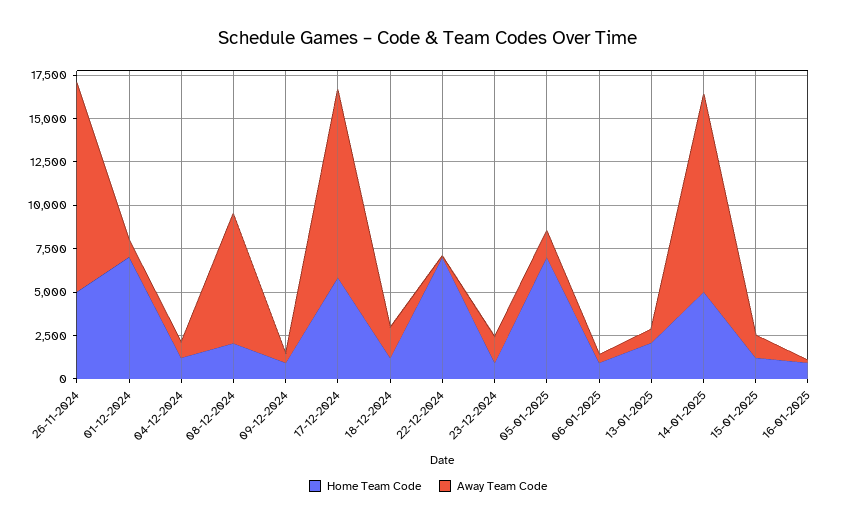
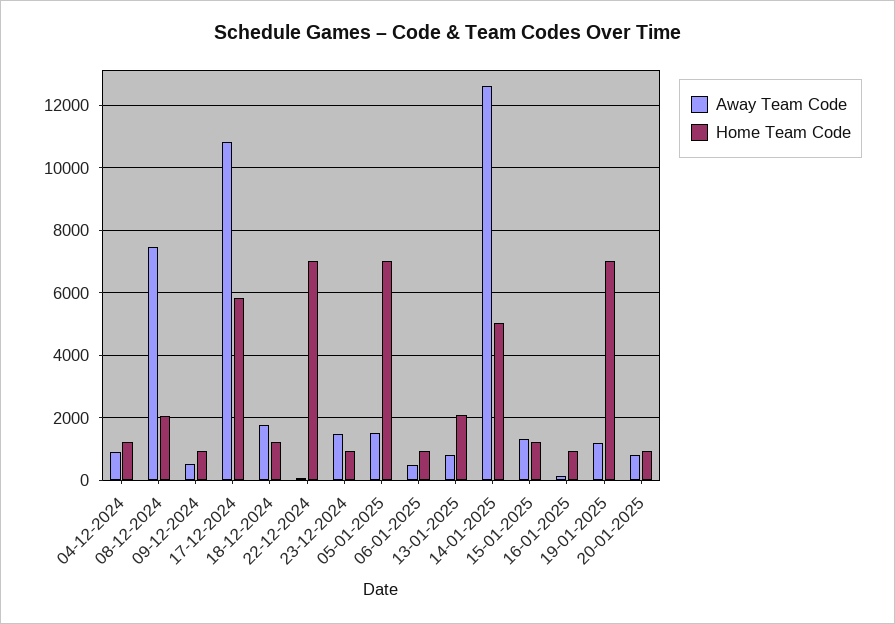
Home Team Code, 26-11-2024: 5000 -> none
Away Team Code, 26-11-2024: 12000 -> none
Home Team Code, 01-12-2024: 7000 -> none
Away Team Code, 01-12-2024: 1000 -> none
Away Team Code, 14-01-2025: 11500 -> 12600
Away Team Code, 19-01-2025: none -> 1200
Home Team Code, 19-01-2025: none -> 7000
Away Team Code, 20-01-2025: none -> 800
Home Team Code, 20-01-2025: none -> 1000

